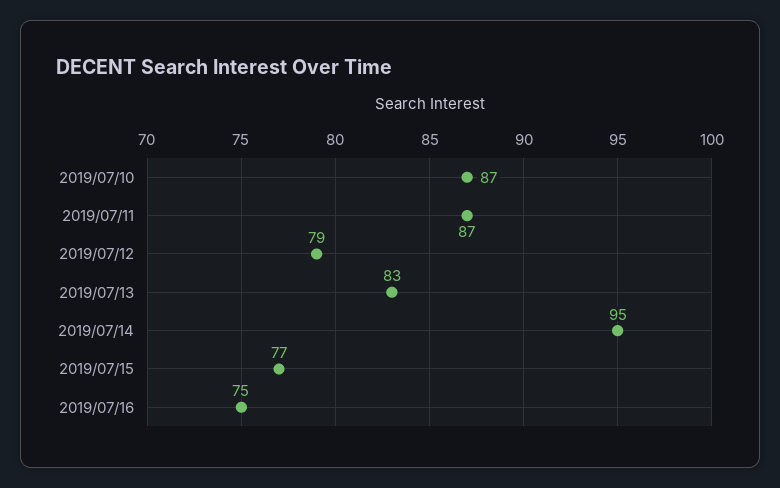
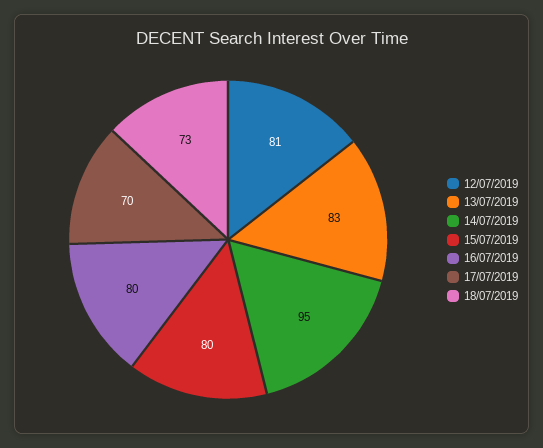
2019/07/10: 87 -> none
2019/07/11: 87 -> none
2019/07/12: 79 -> 81
2019/07/15: 77 -> 80
2019/07/16: 75 -> 80
17/07/2019: none -> 70
18/07/2019: none -> 73

